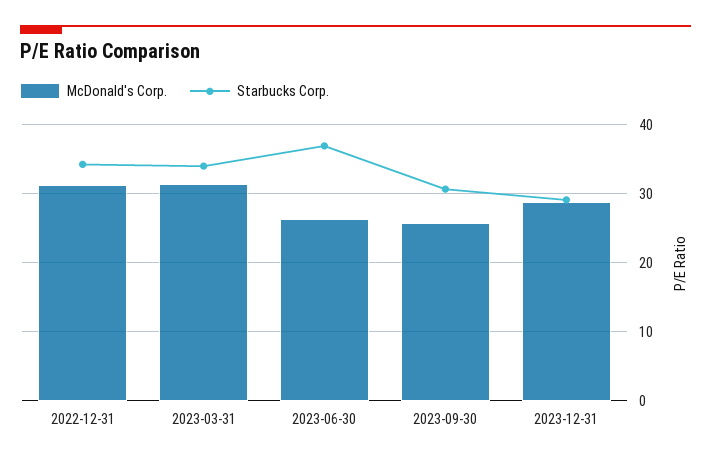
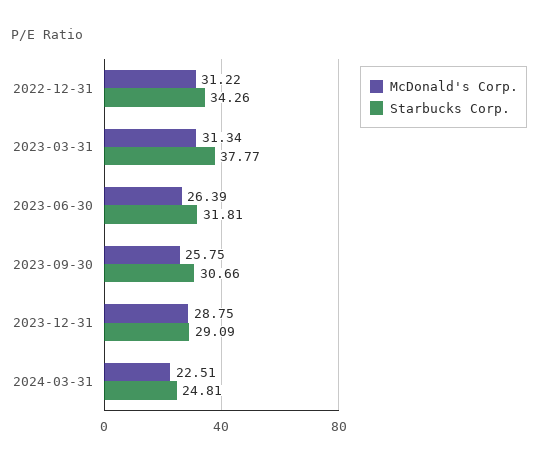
Starbucks Corp., 2023-03-31: 34 -> 37.77
Starbucks Corp., 2023-06-30: 37 -> 31.81
McDonald's Corp., 2024-03-31: none -> 22.51
Starbucks Corp., 2024-03-31: none -> 24.81

